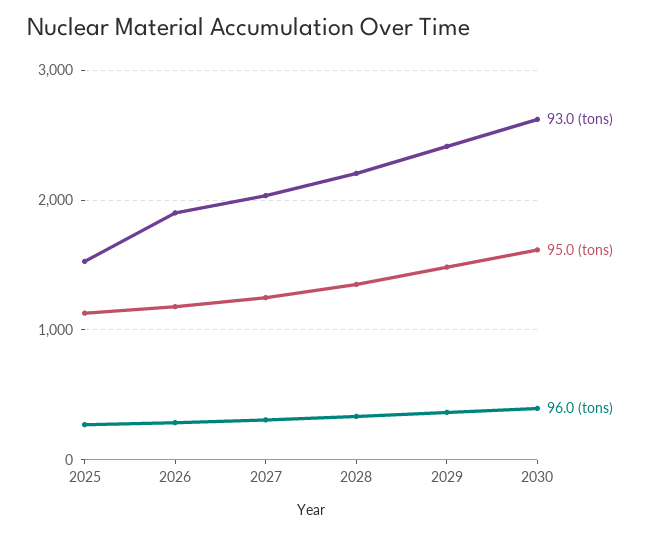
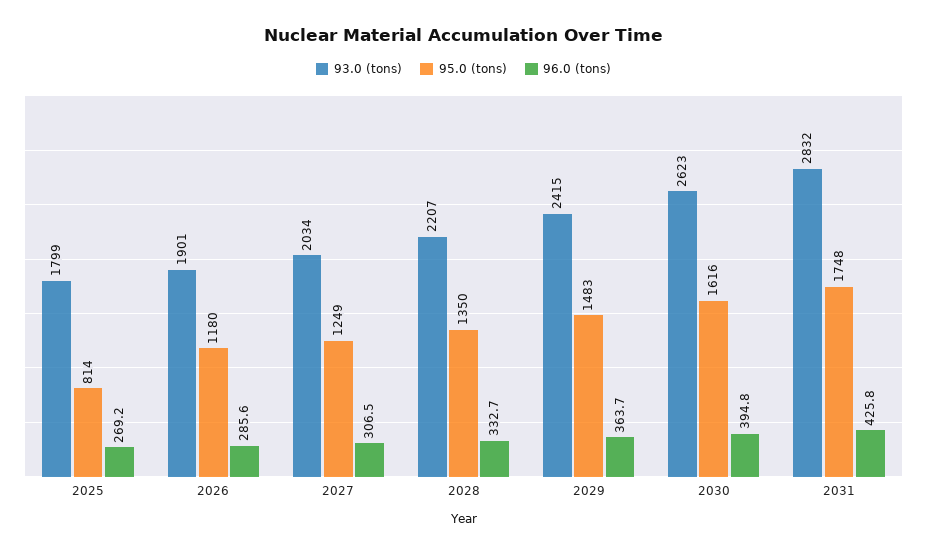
93.0 (tons), 2025: 1500 -> 1799
95.0 (tons), 2025: 1100 -> 814
93.0 (tons), 2031: none -> 2832
95.0 (tons), 2031: none -> 1748
96.0 (tons), 2031: none -> 425.8

